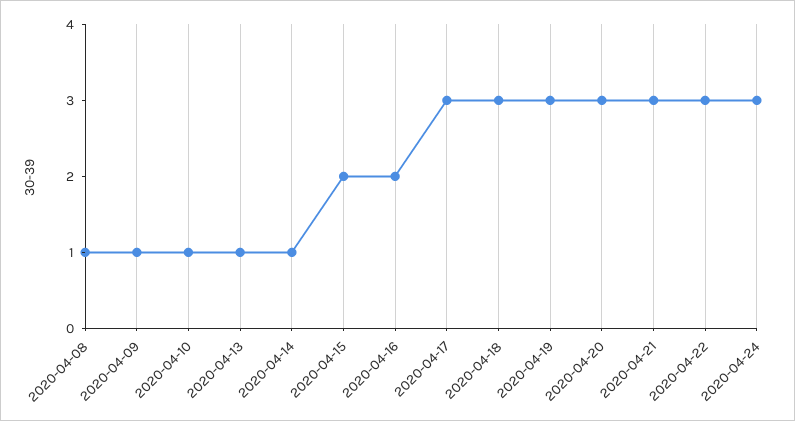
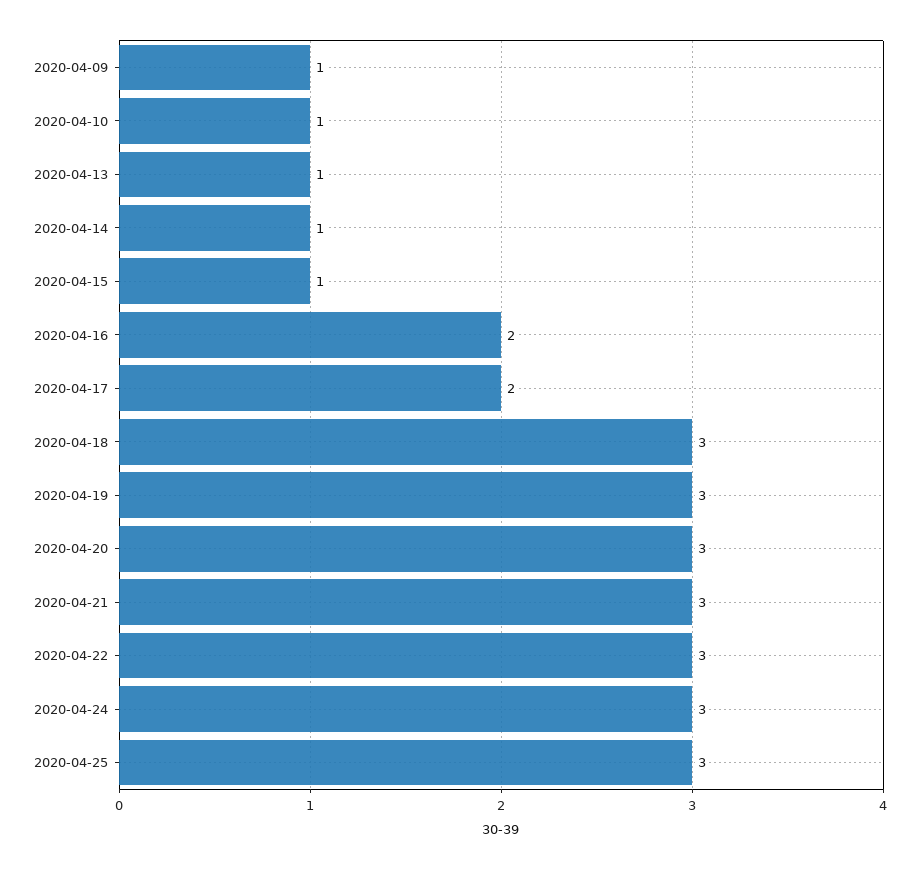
2020-04-08: 1 -> none
2020-04-15: 2 -> 1
2020-04-17: 3 -> 2
2020-04-25: none -> 3

